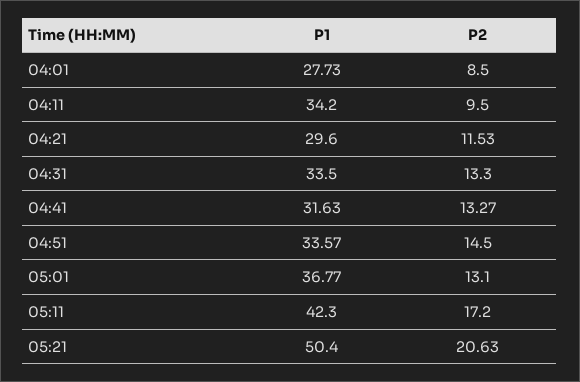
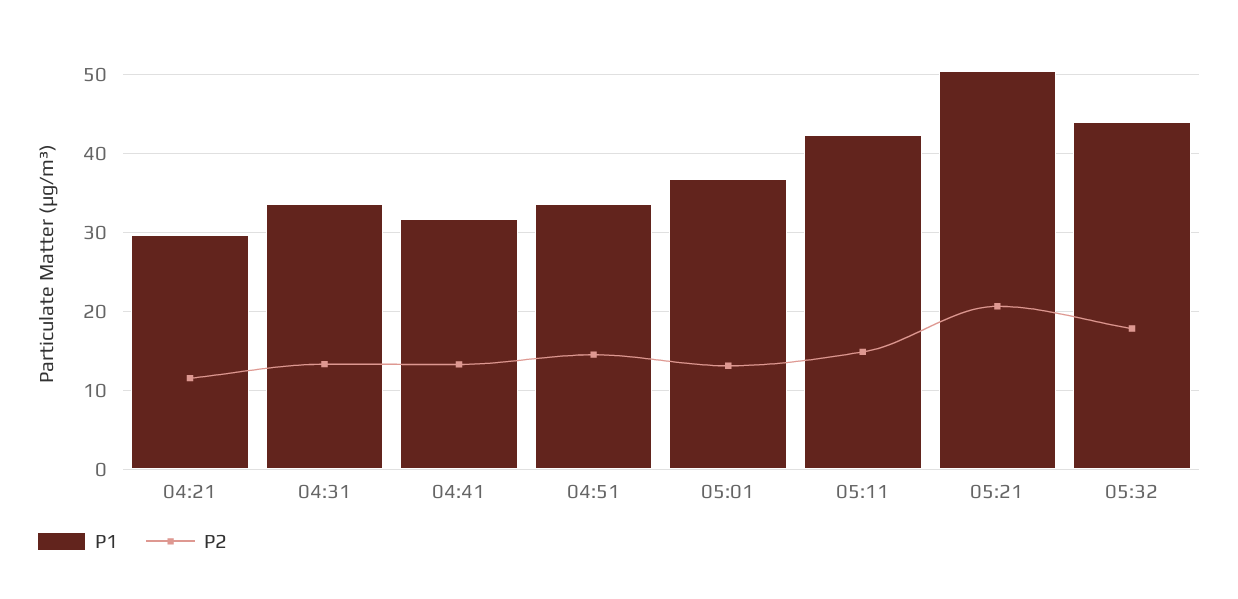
P1, 04:01: 27.73 -> none
P2, 04:01: 8.5 -> none
P1, 04:11: 34.2 -> none
P2, 04:11: 9.5 -> none
P2, 05:11: 17.2 -> 15
P1, 05:32: none -> 44
P2, 05:32: none -> 18

